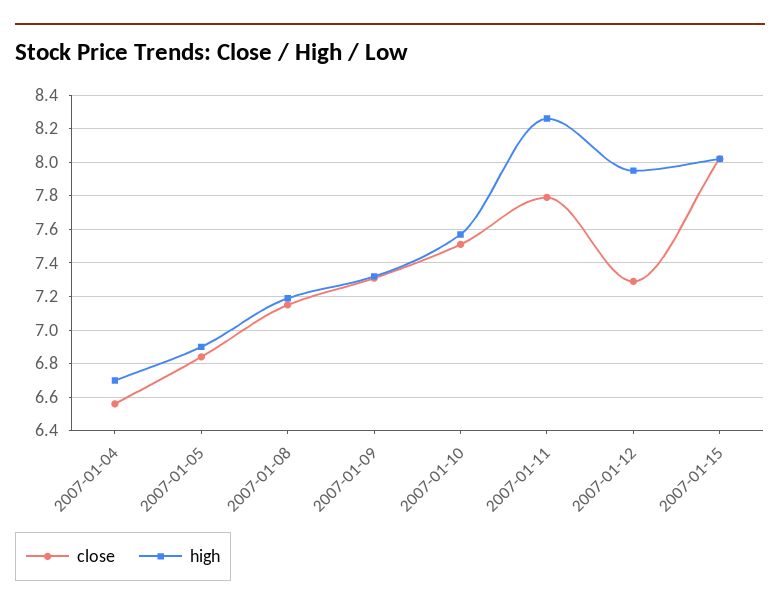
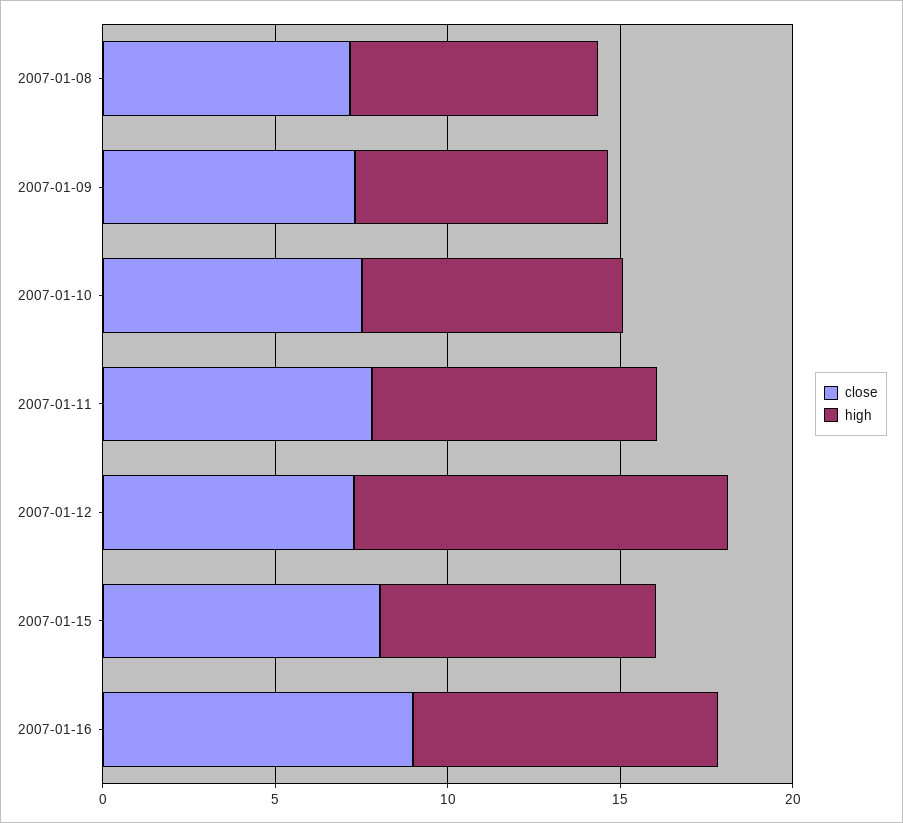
close, 2007-01-04: 6.55 -> none
high, 2007-01-04: 6.7 -> none
close, 2007-01-05: 6.85 -> none
high, 2007-01-05: 6.9 -> none
high, 2007-01-12: 7.95 -> 11
close, 2007-01-16: none -> 9
high, 2007-01-16: none -> 9

